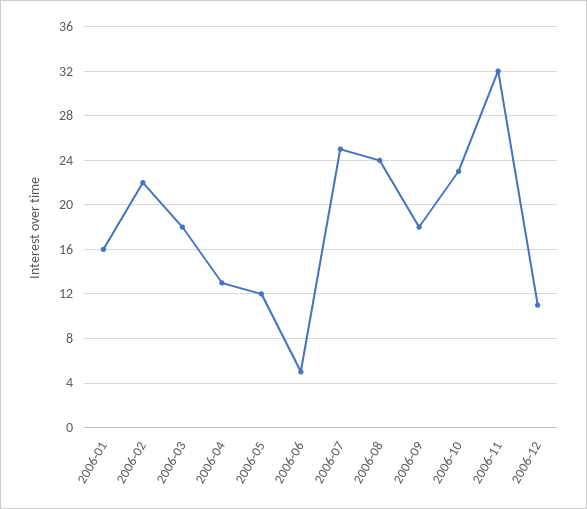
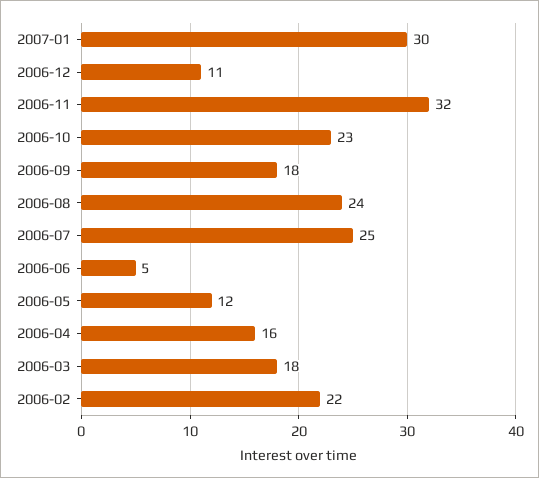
2006-01: 16 -> none
2006-04: 13 -> 16
2007-01: none -> 30

